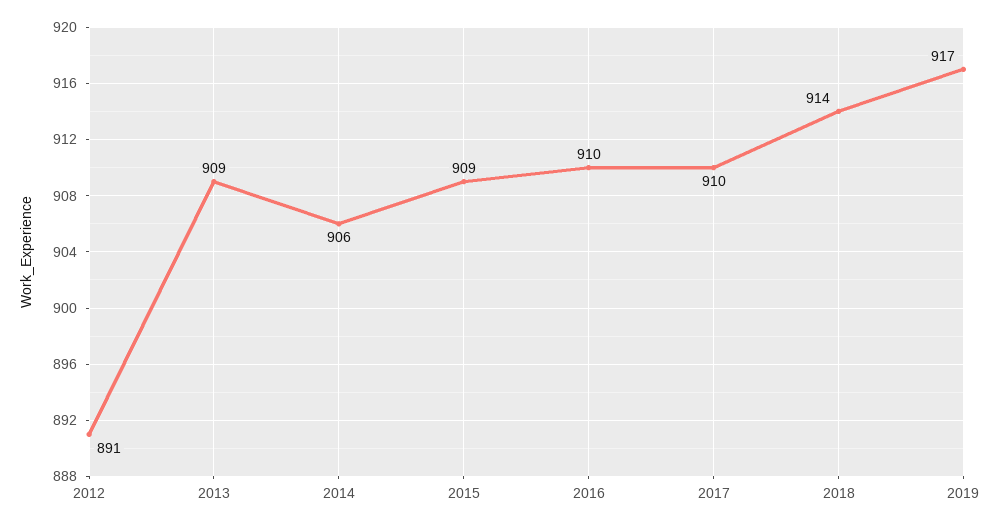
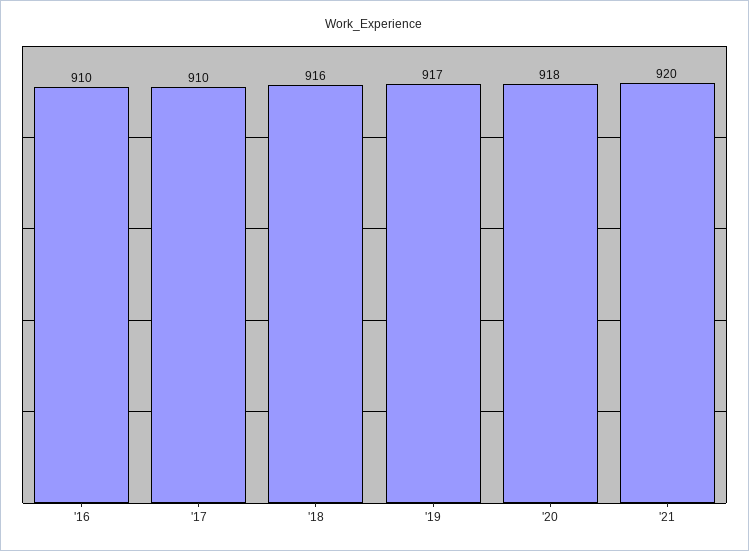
2012: 891 -> none
2013: 909 -> none
2014: 906 -> none
2015: 909 -> none
2018: 914 -> 916
'20: none -> 918
'21: none -> 920

